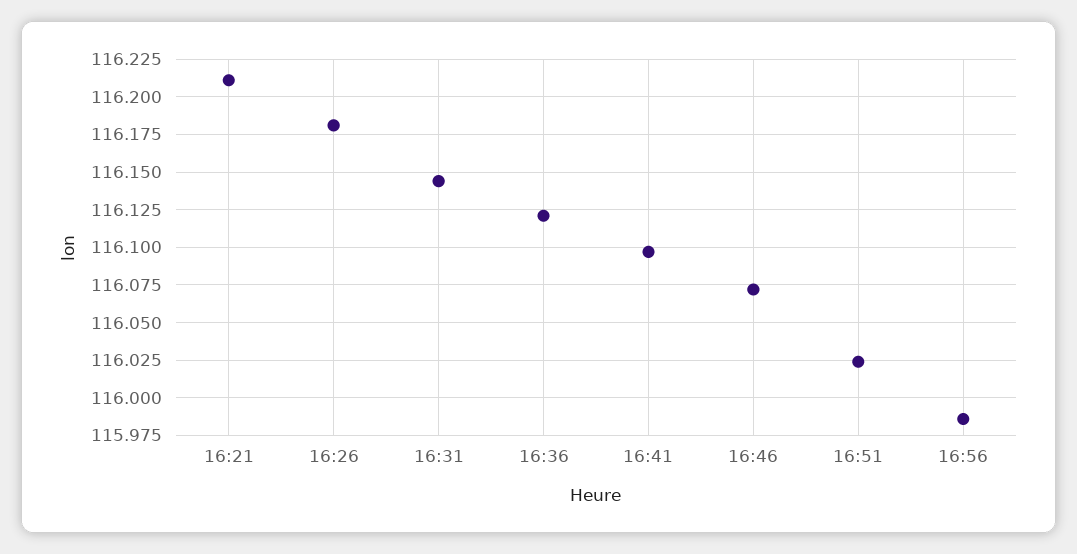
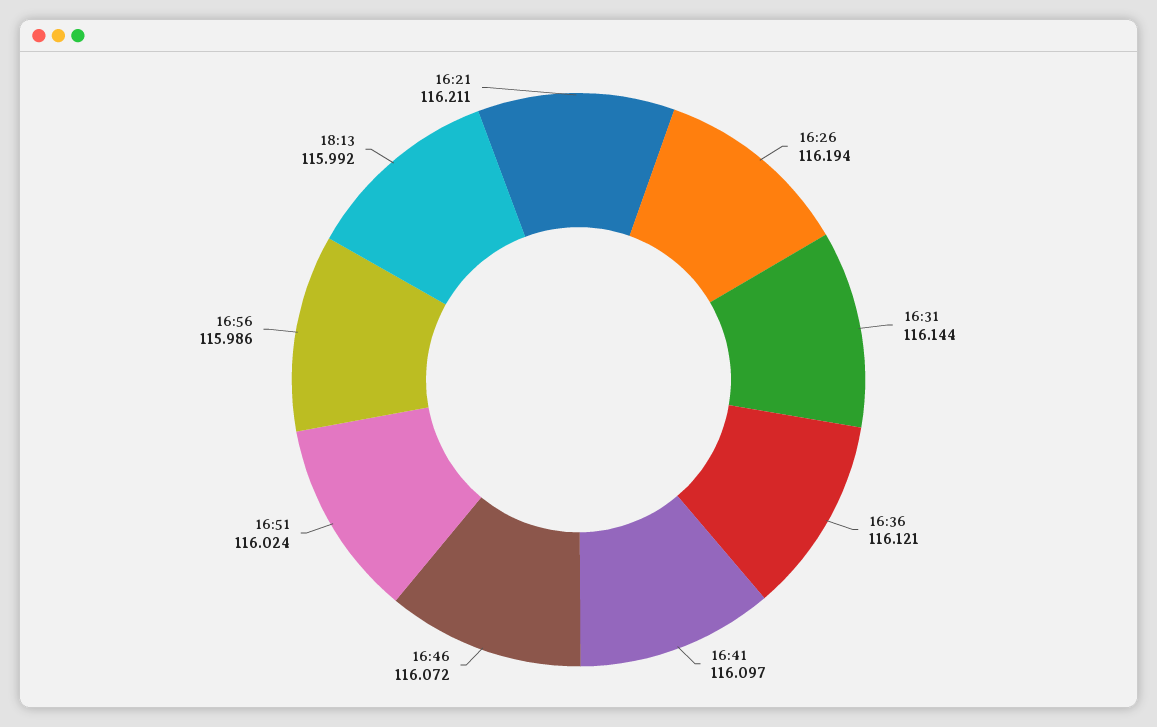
16:26: 116.18 -> 116.194
18:13: none -> 115.992

